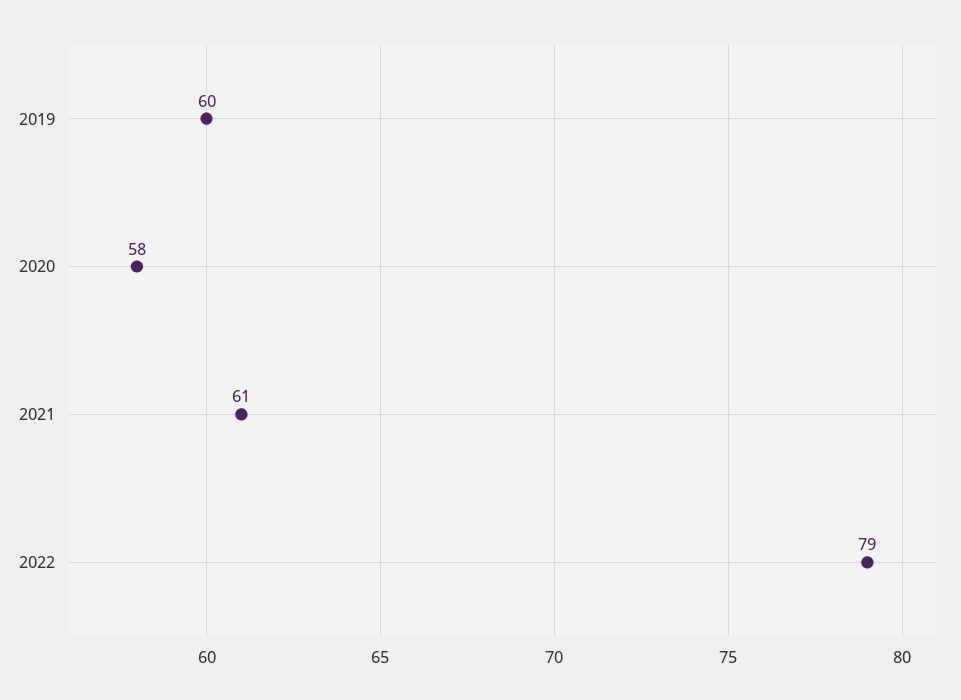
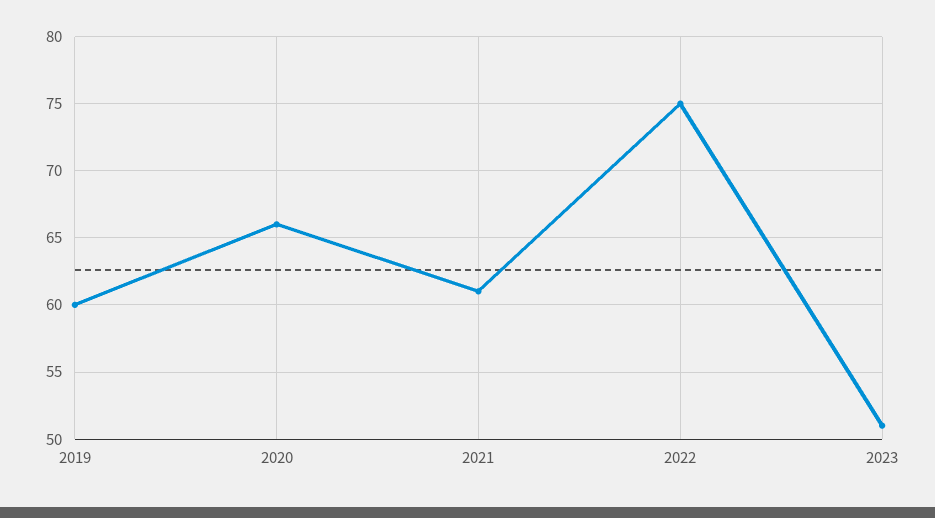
2020: 58 -> 66
2022: 79 -> 75
2023: none -> 51

